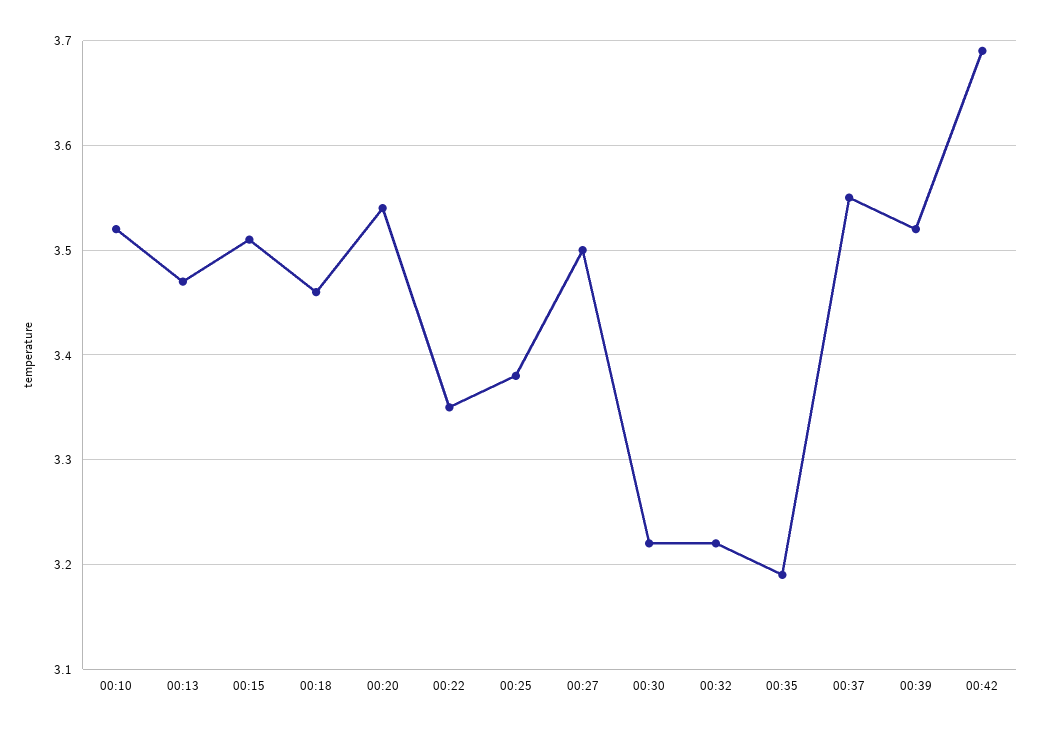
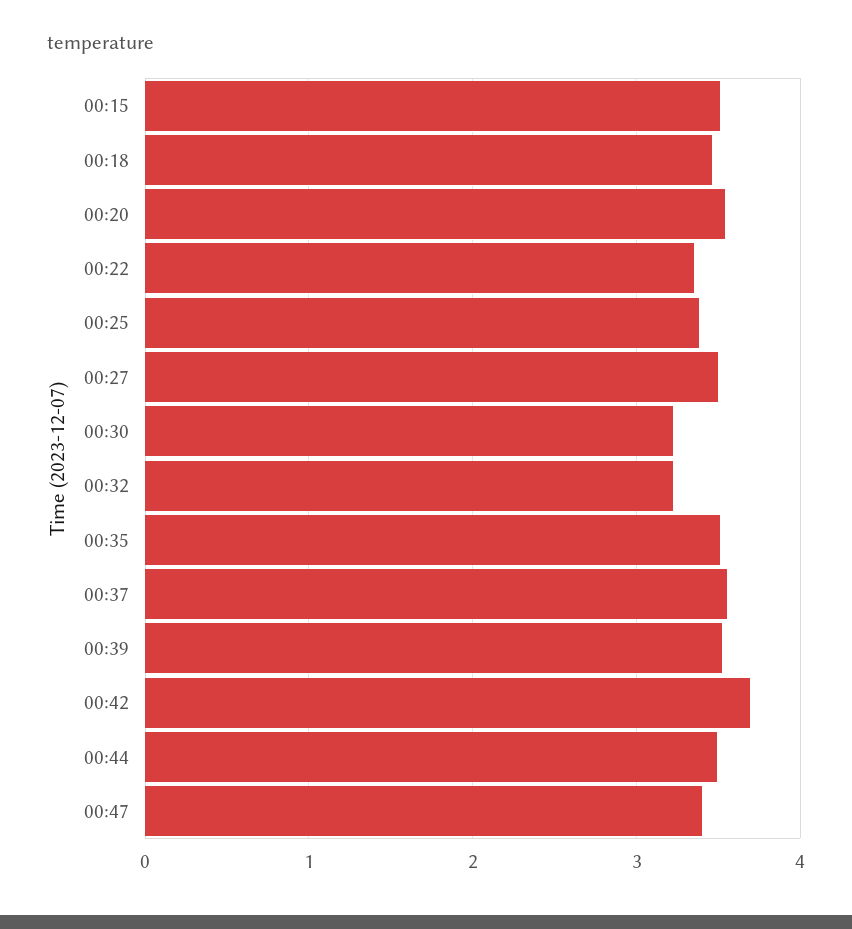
00:10: 3.52 -> none
00:13: 3.47 -> none
00:35: 3.19 -> 3.5
00:44: none -> 3.5
00:47: none -> 3.4

